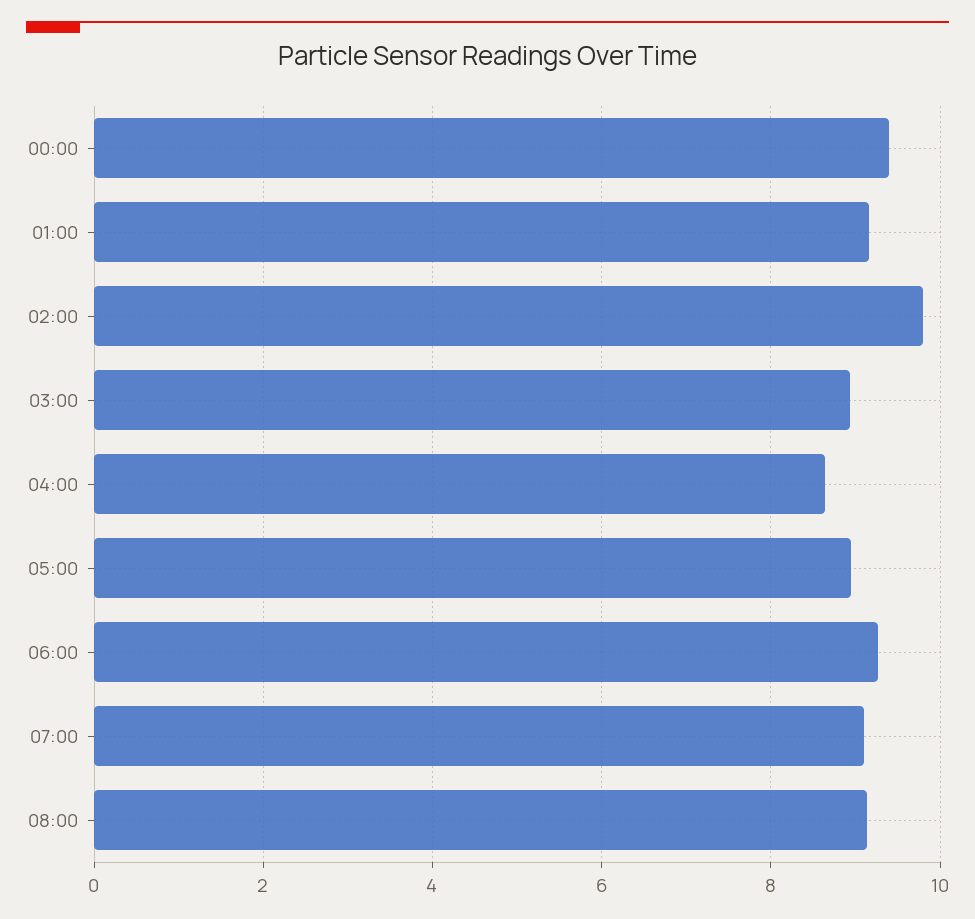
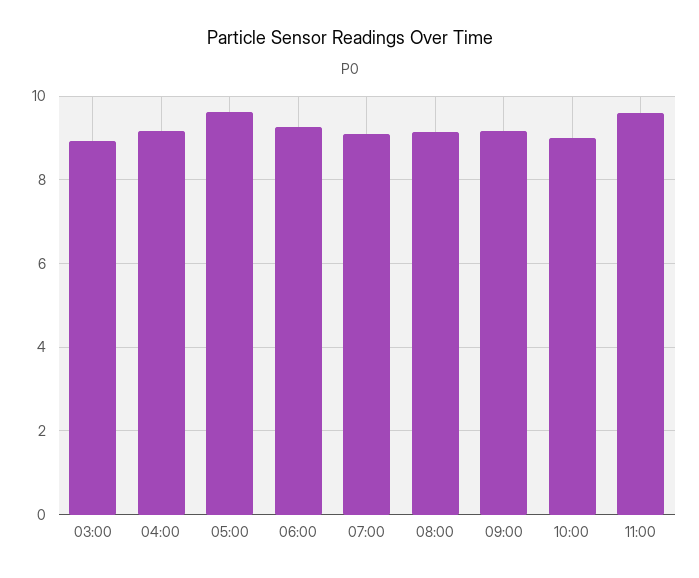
00:00: 9.4 -> none
01:00: 9.2 -> none
02:00: 9.8 -> none
04:00: 8.6 -> 9.2
05:00: 9 -> 9.6
09:00: none -> 9.2
10:00: none -> 9
11:00: none -> 9.6

